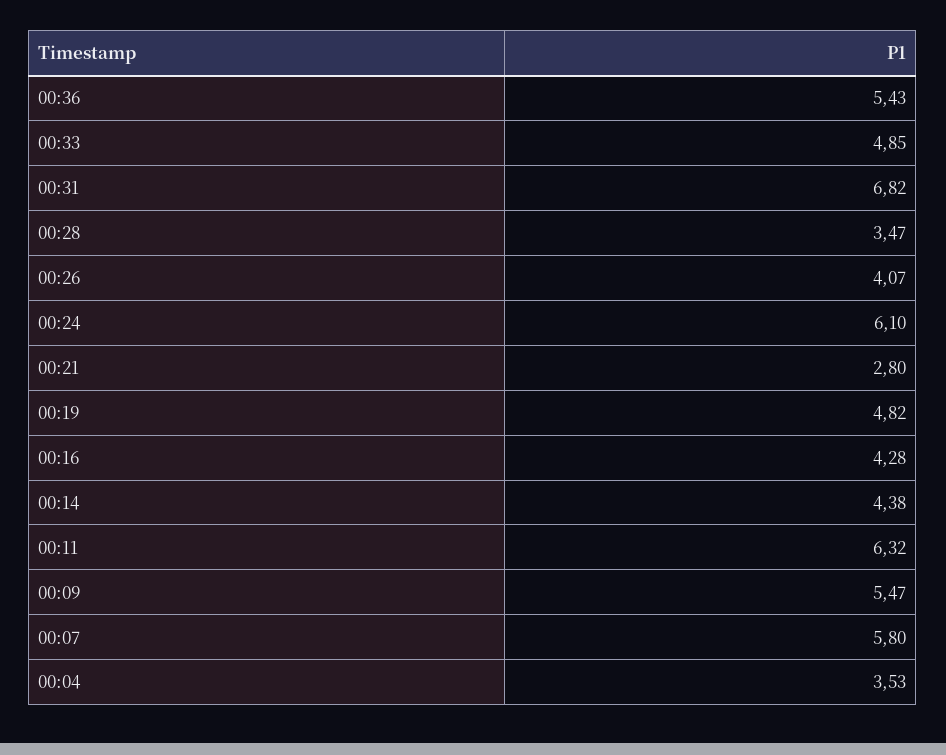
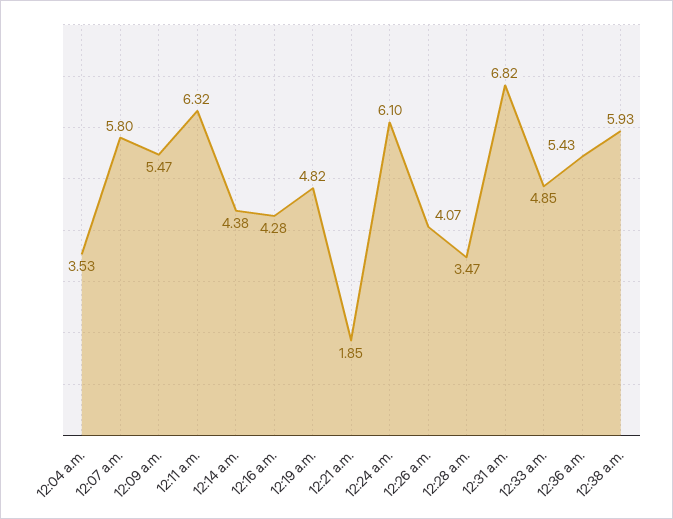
00:21: 2.8 -> 1.85
12:38 a.m.: none -> 5.93

